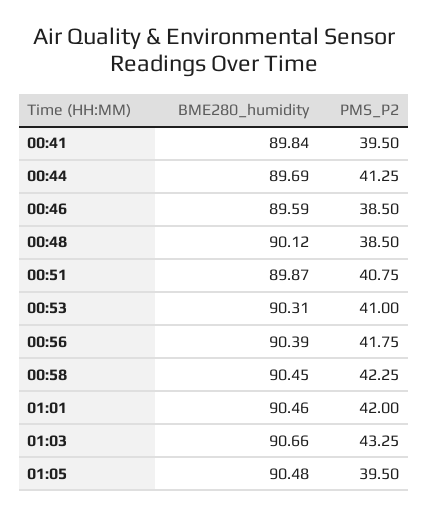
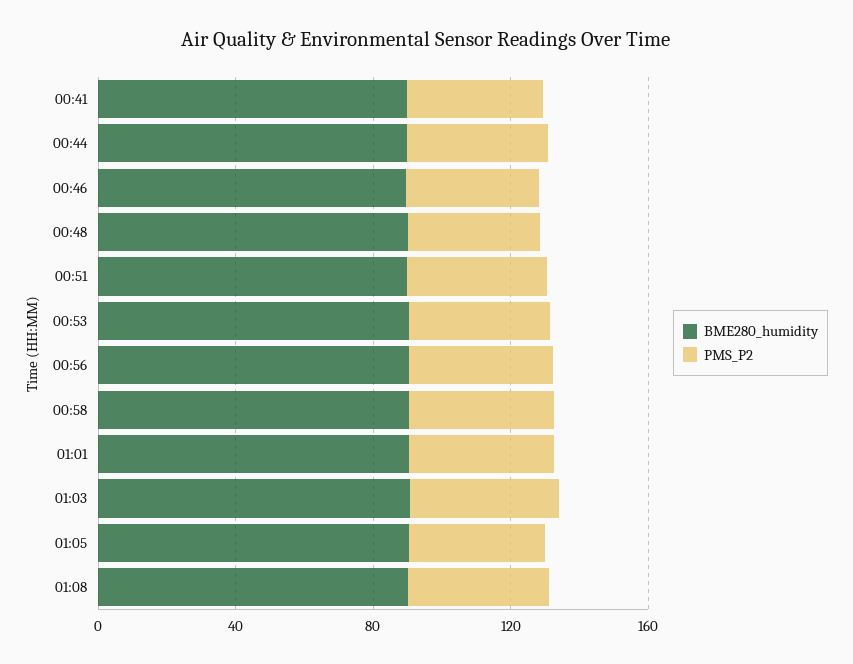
BME280_humidity, 01:08: none -> 90
PMS_P2, 01:08: none -> 40

